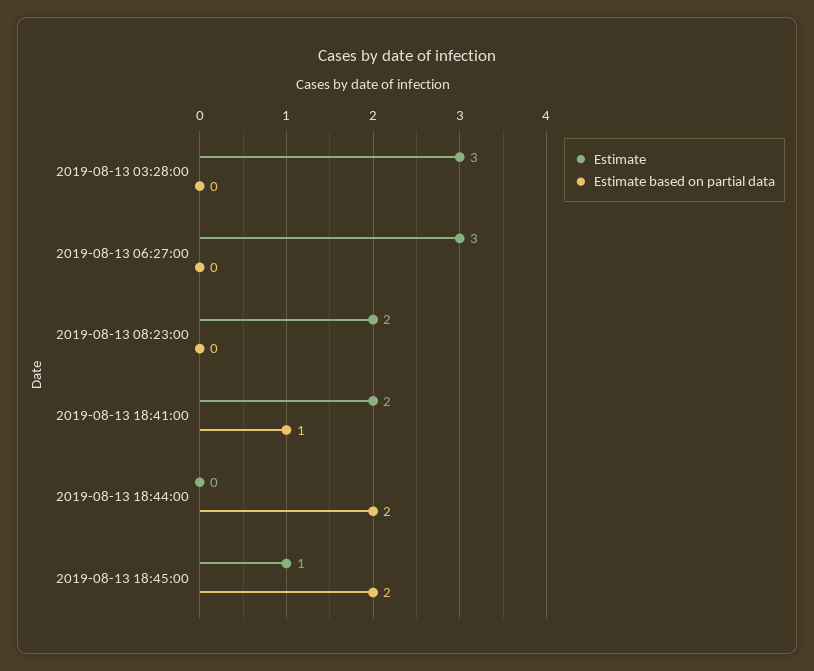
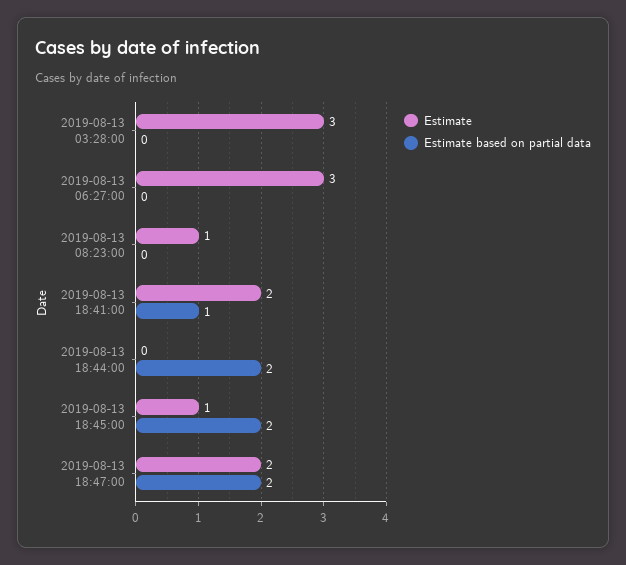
Estimate, 2019-08-13 08:23:00: 2 -> 1
Estimate, 2019-08-13 18:47:00: none -> 2
Estimate based on partial data, 2019-08-13 18:47:00: none -> 2

